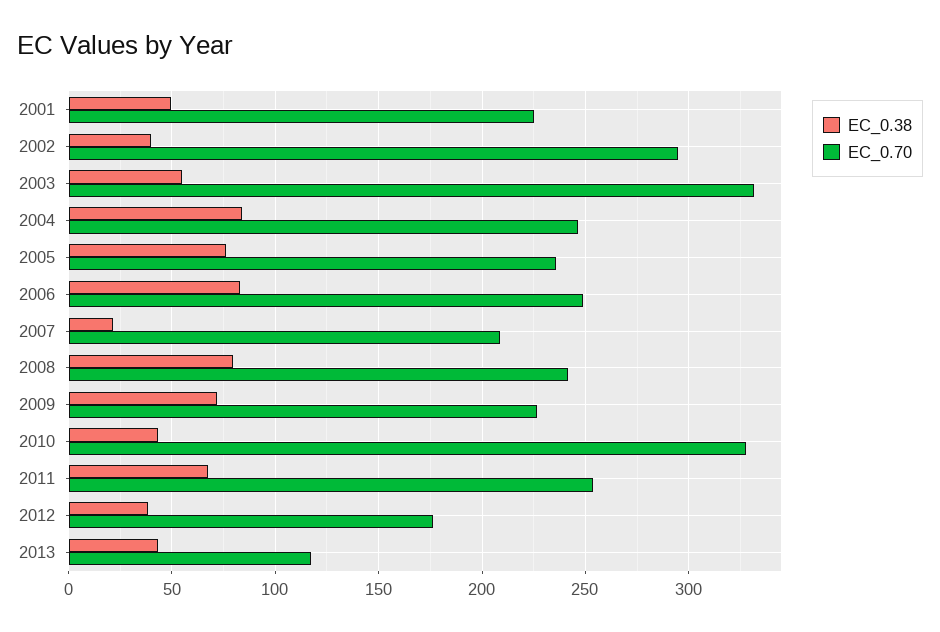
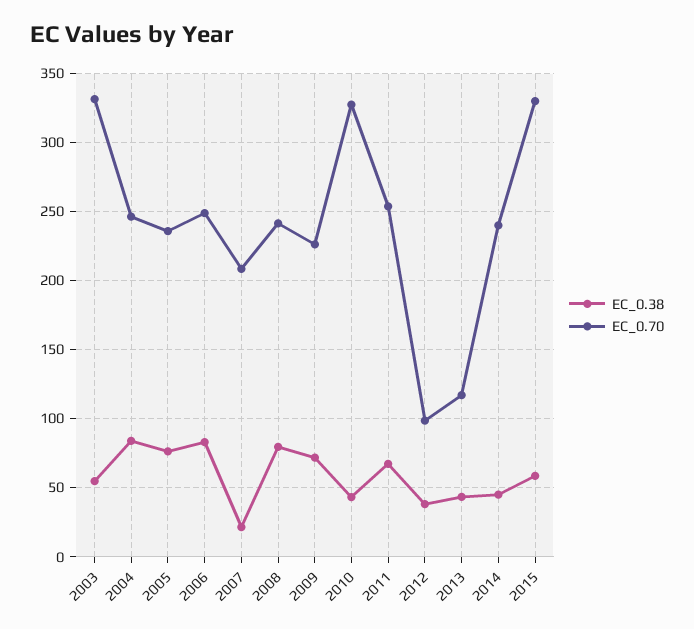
EC_0.38, 2001: 50 -> none
EC_0.70, 2001: 225 -> none
EC_0.38, 2002: 40 -> none
EC_0.70, 2002: 295 -> none
EC_0.70, 2012: 175 -> 100
EC_0.38, 2014: none -> 45
EC_0.70, 2014: none -> 240
EC_0.38, 2015: none -> 60
EC_0.70, 2015: none -> 330

